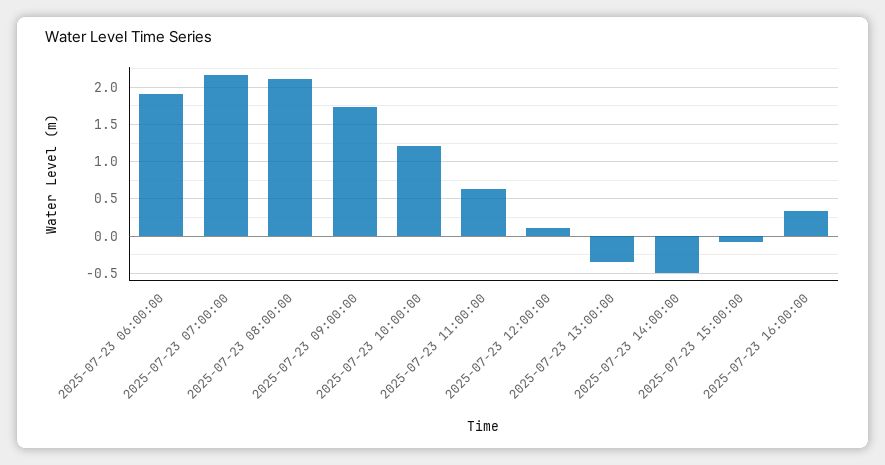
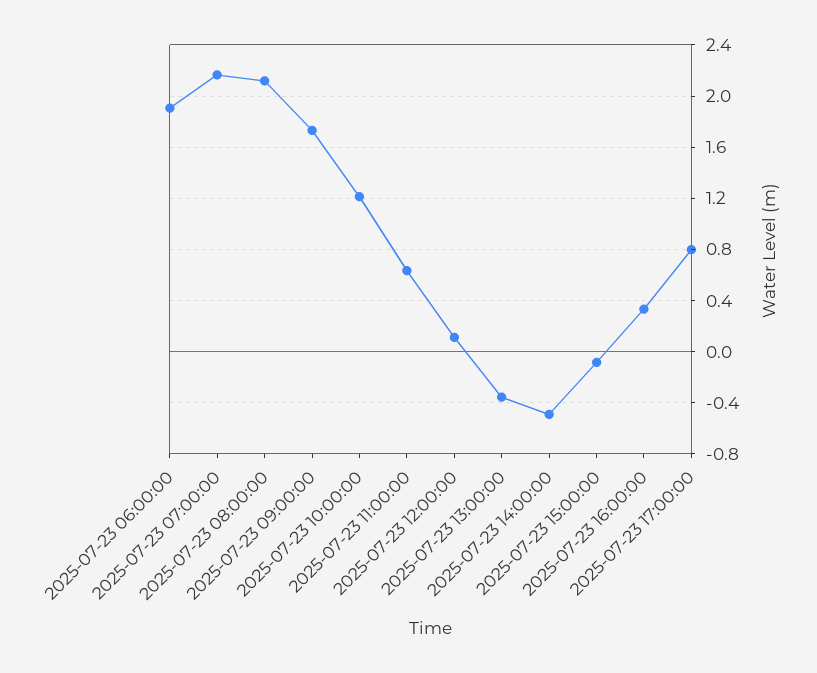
2025-07-23 17:00:00: none -> 0.8

